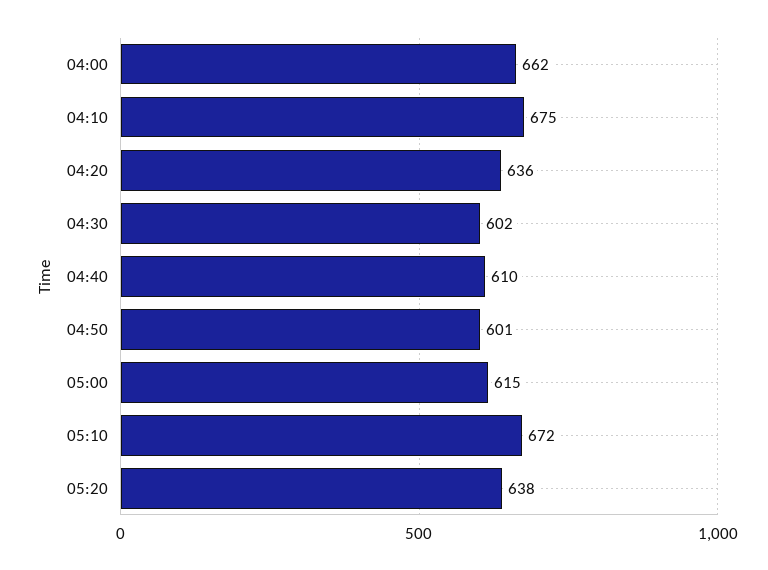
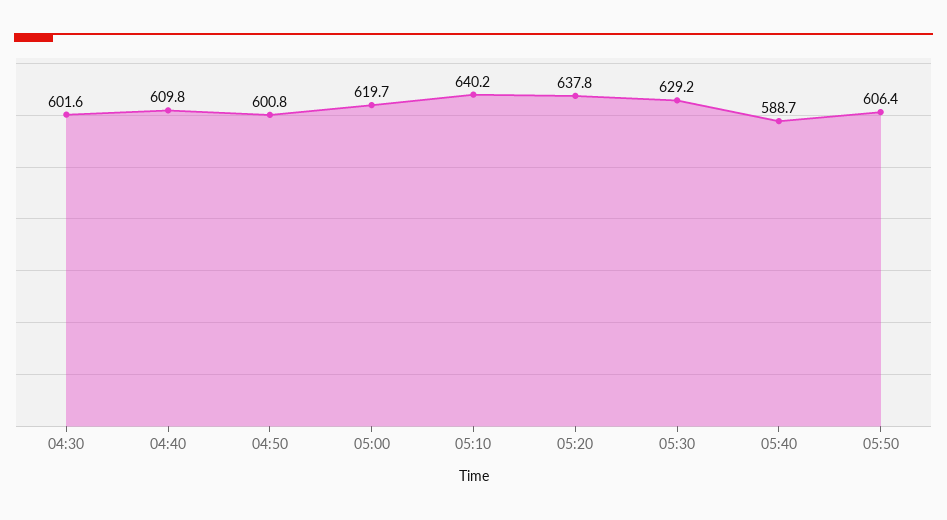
04:00: 662 -> none
04:10: 675 -> none
04:20: 636 -> none
05:00: 615 -> 619.7
05:10: 672 -> 640.2
05:30: none -> 629.2
05:40: none -> 588.7
05:50: none -> 606.4

